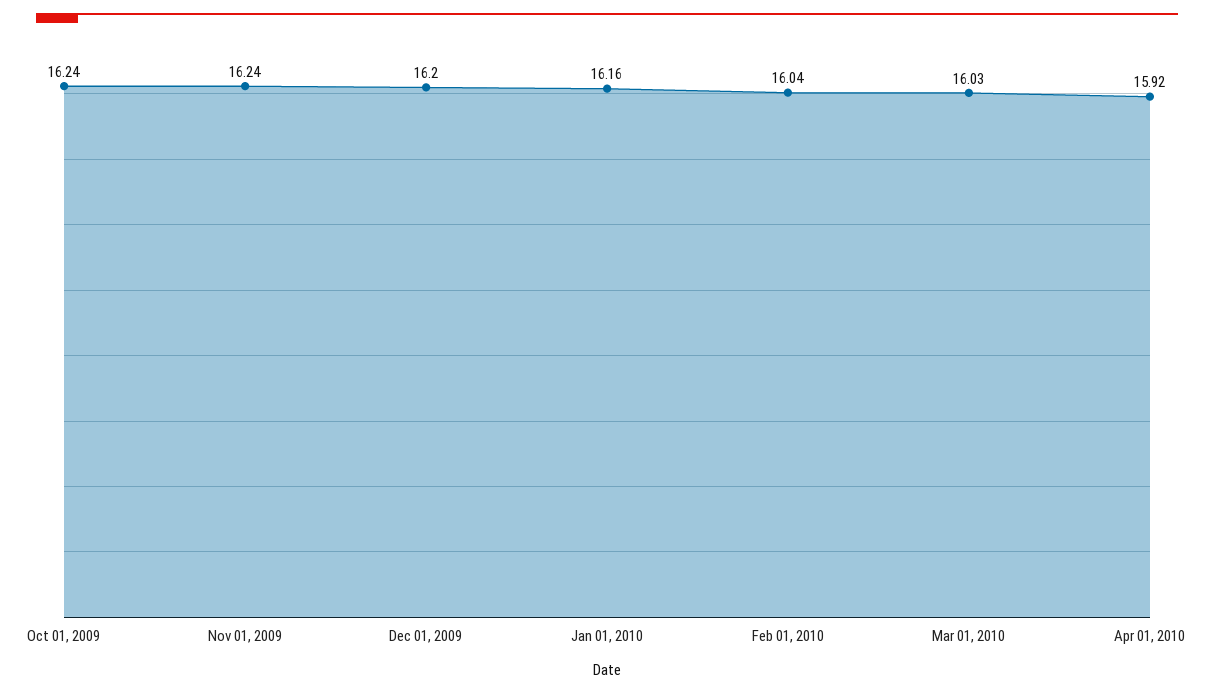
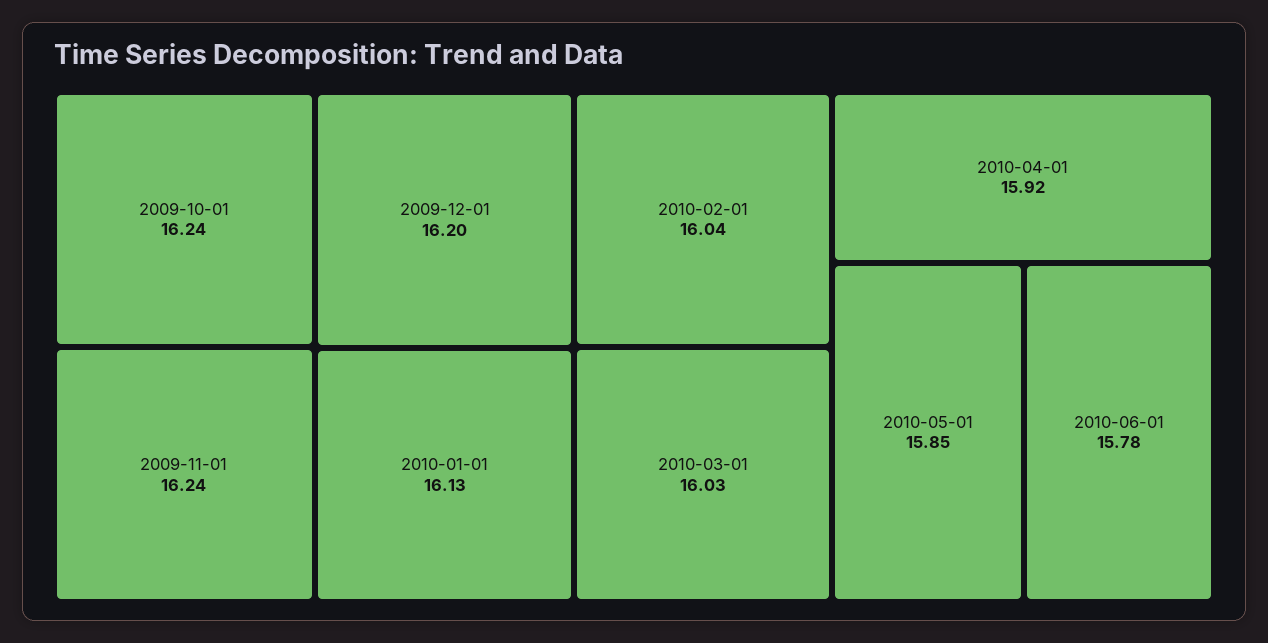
Jan 01, 2010: 16.16 -> 16.13
2010-05-01: none -> 15.85
2010-06-01: none -> 15.78

